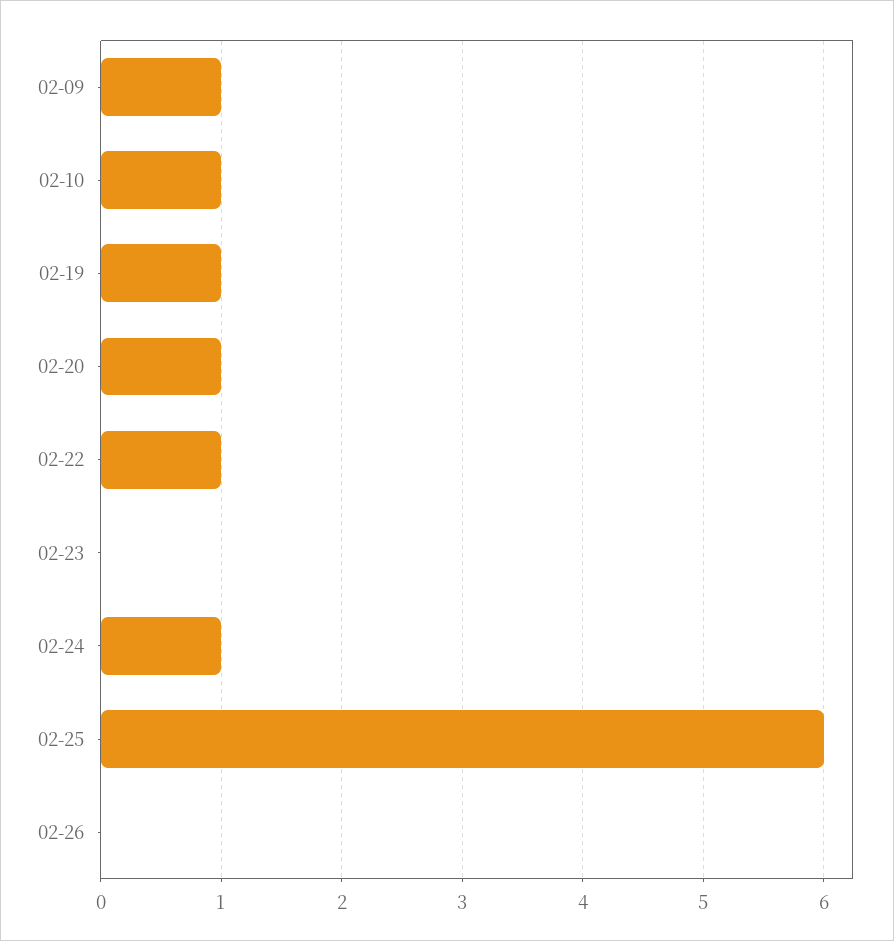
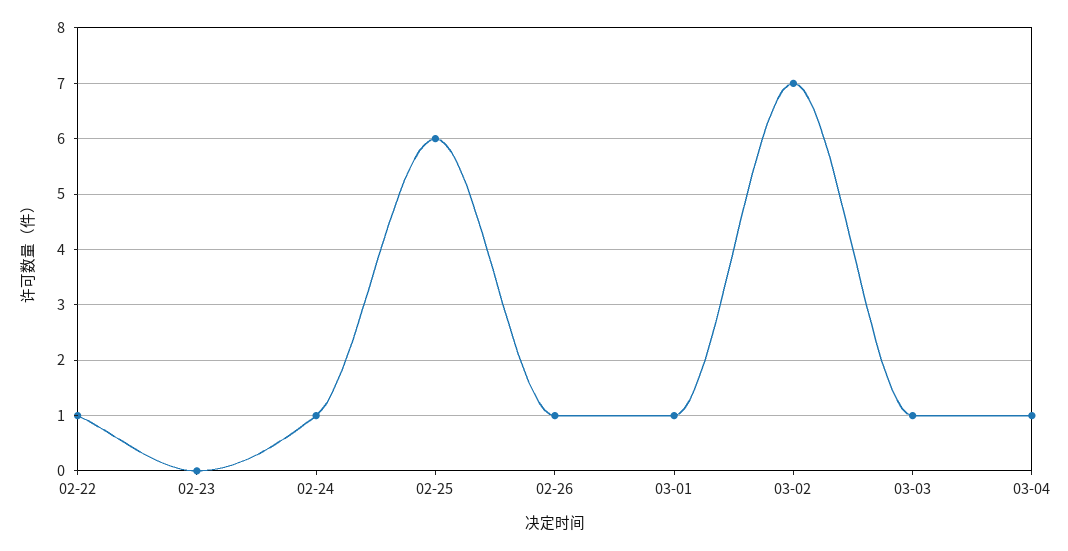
02-09: 1 -> none
02-10: 1 -> none
02-19: 1 -> none
02-20: 1 -> none
02-26: 0 -> 1
03-01: none -> 1
03-02: none -> 7
03-03: none -> 1
03-04: none -> 1

